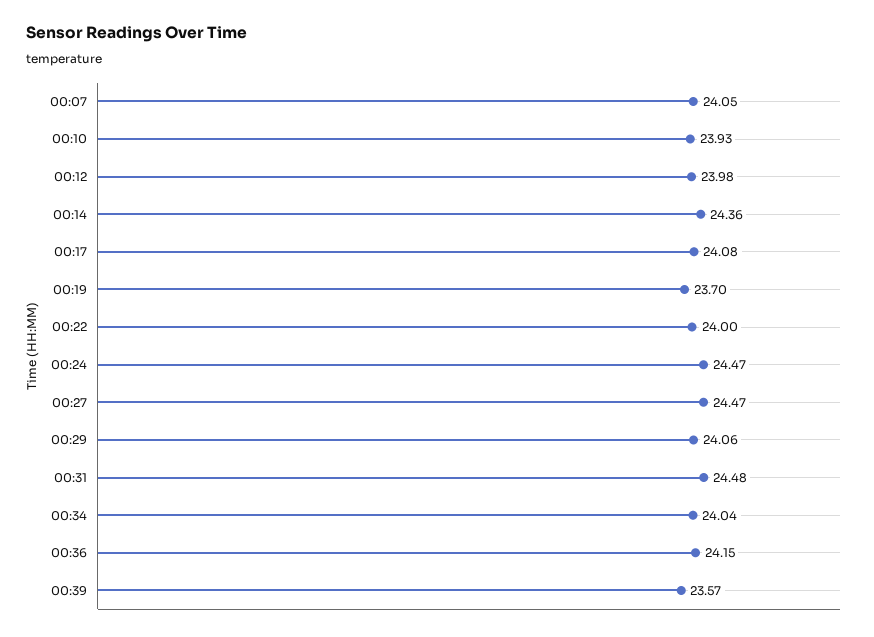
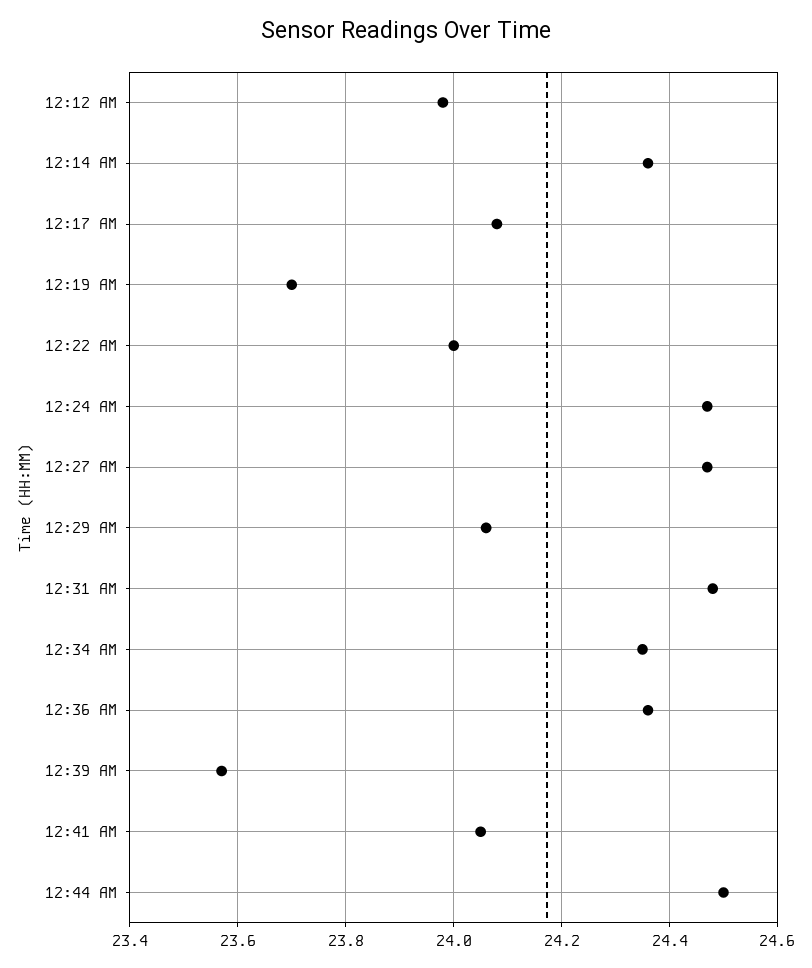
00:07: 24.05 -> none
00:10: 23.93 -> none
00:34: 24.04 -> 24.35
00:36: 24.15 -> 24.35
12:41 AM: none -> 24.05
12:44 AM: none -> 24.5

